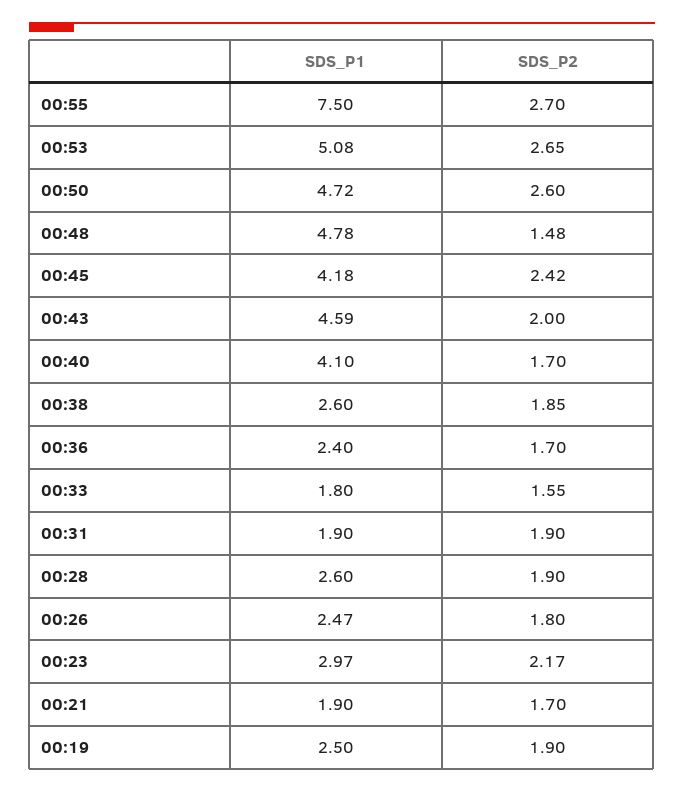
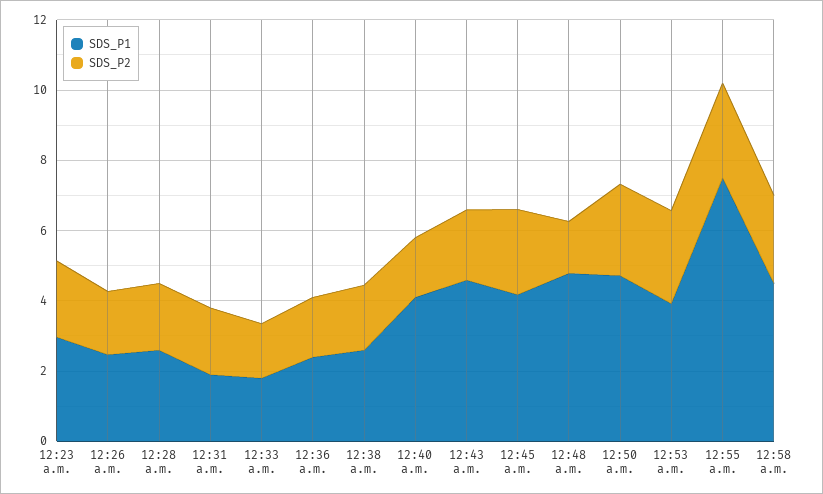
SDS_P1, 00:53: 5.08 -> 4
SDS_P1, 00:21: 1.9 -> none
SDS_P2, 00:21: 1.7 -> none
SDS_P1, 00:19: 2.5 -> none
SDS_P2, 00:19: 1.9 -> none
SDS_P1, 12:58 a.m.: none -> 4.5
SDS_P2, 12:58 a.m.: none -> 2.5

